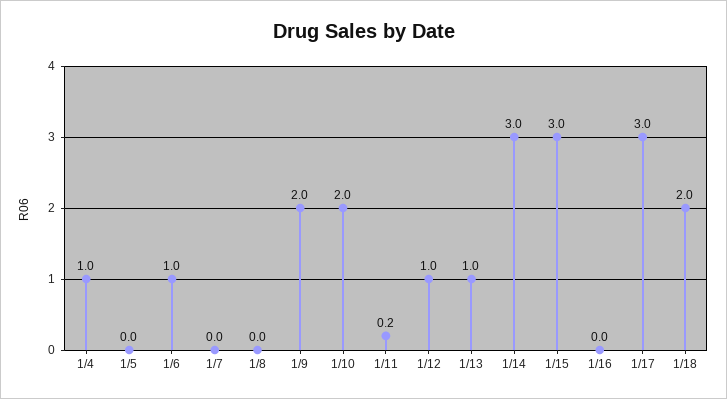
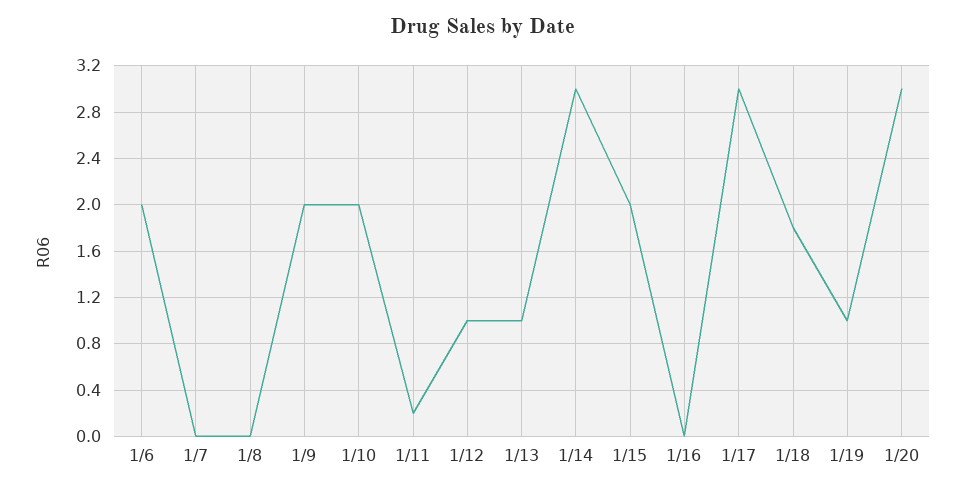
1/4: 1 -> none
1/5: 0 -> none
1/6: 1 -> 2
1/15: 3 -> 2
1/18: 2 -> 1.8
1/19: none -> 1
1/20: none -> 3

